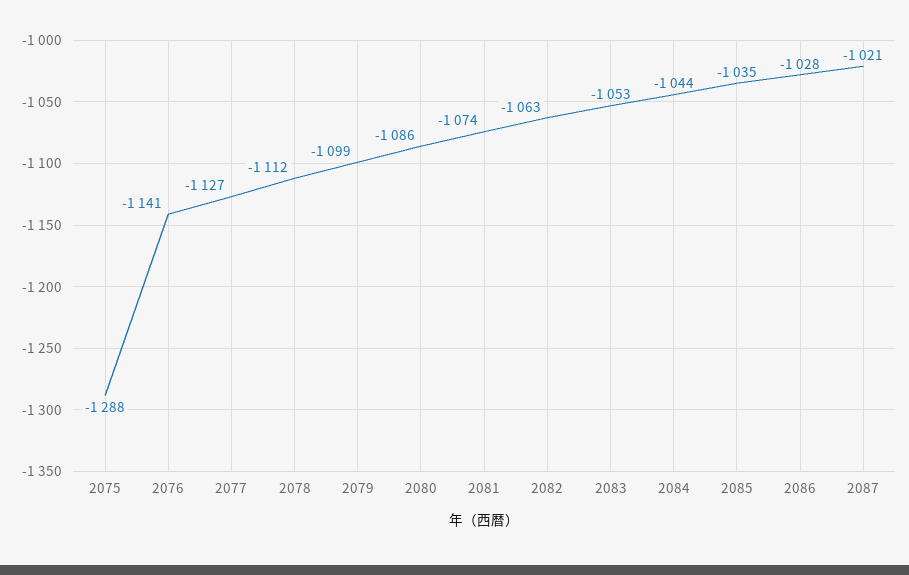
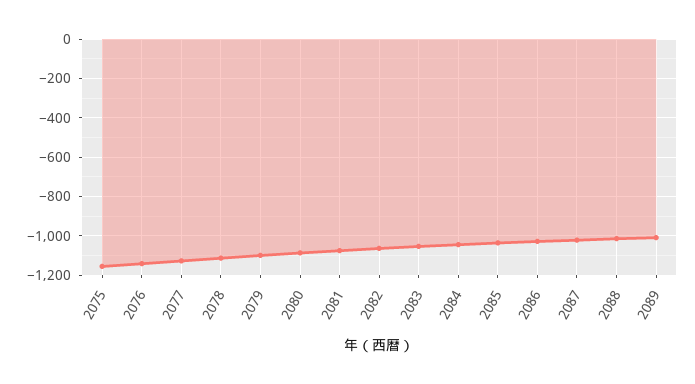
2075: -1288 -> -1150
2088: none -> -1000
2089: none -> -1000

